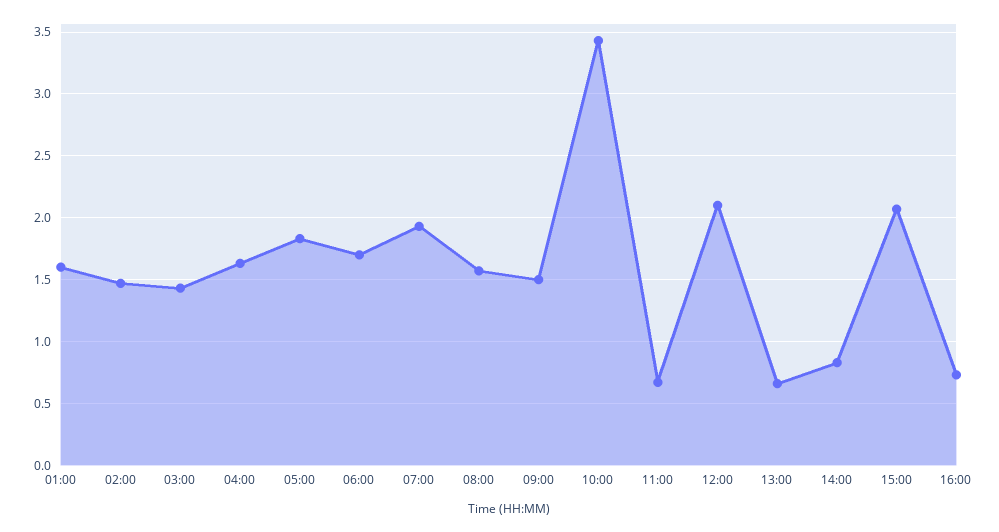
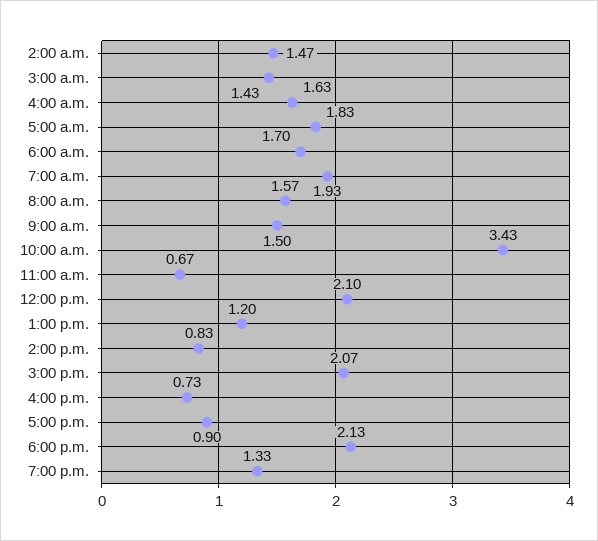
01:00: 1.6 -> none
13:00: 0.65 -> 1.2
5:00 p.m.: none -> 0.9
6:00 p.m.: none -> 2.13
7:00 p.m.: none -> 1.33

